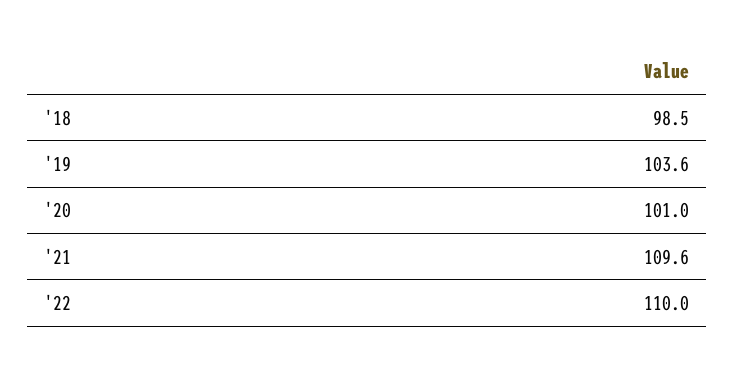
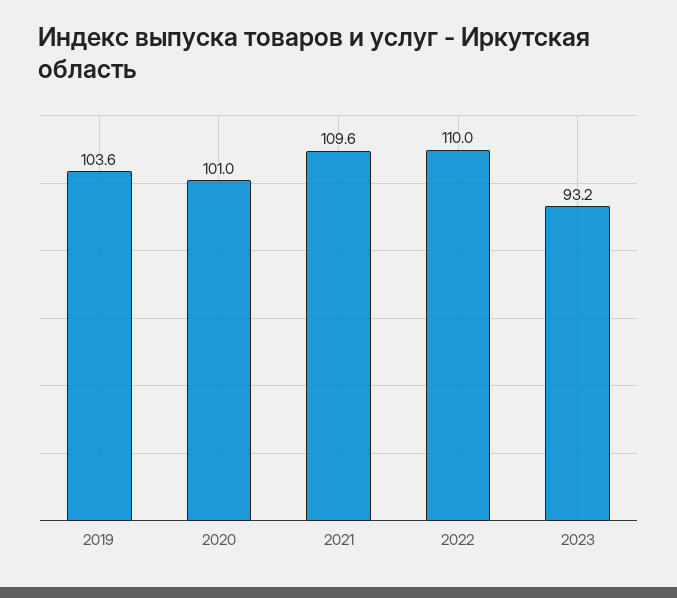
'18: 98.5 -> none
2023: none -> 93.2

